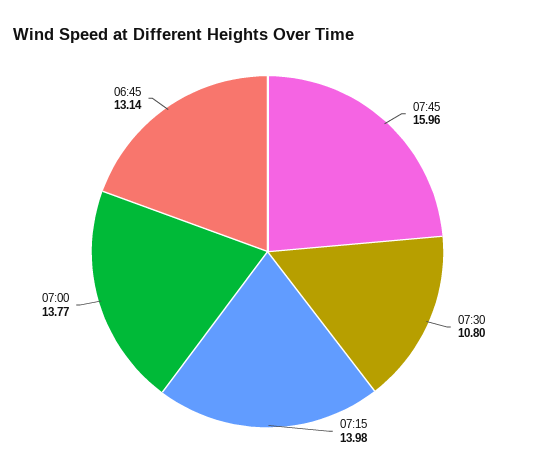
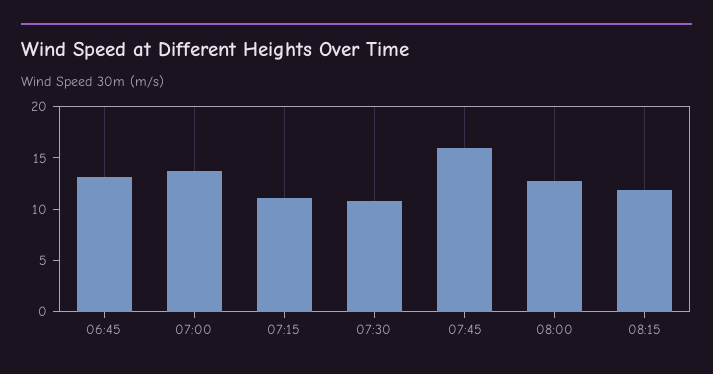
07:15: 13.98 -> 11
08:00: none -> 13
08:15: none -> 12

